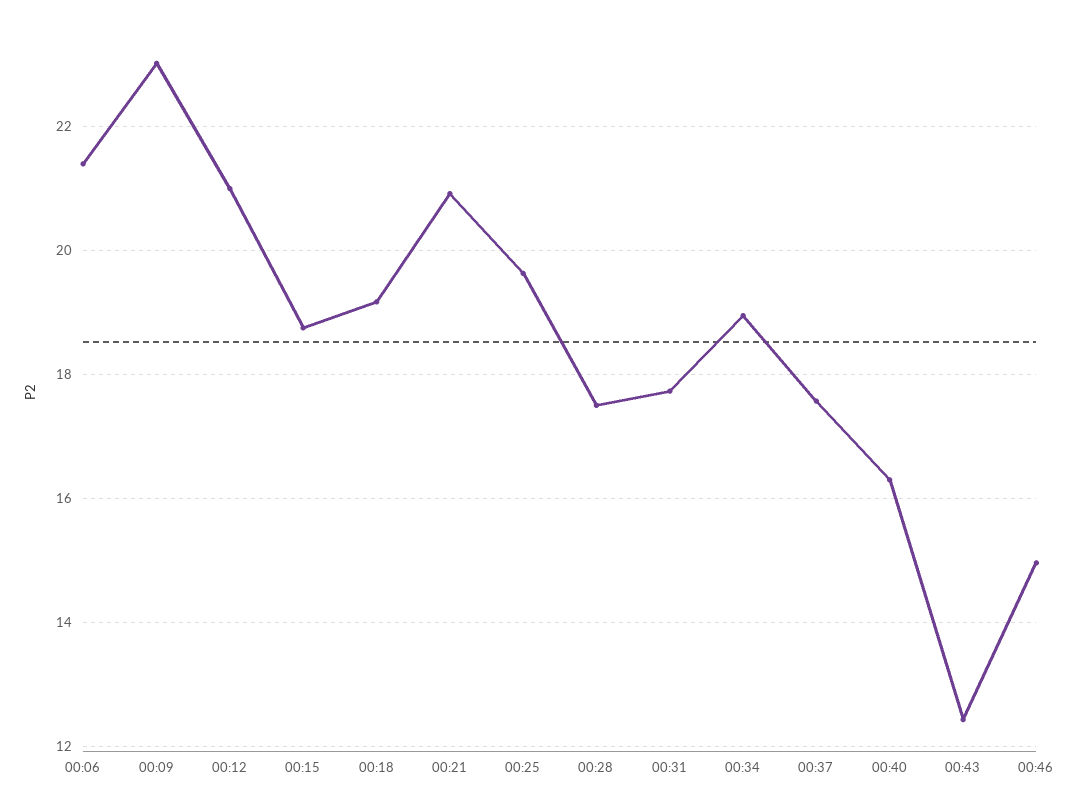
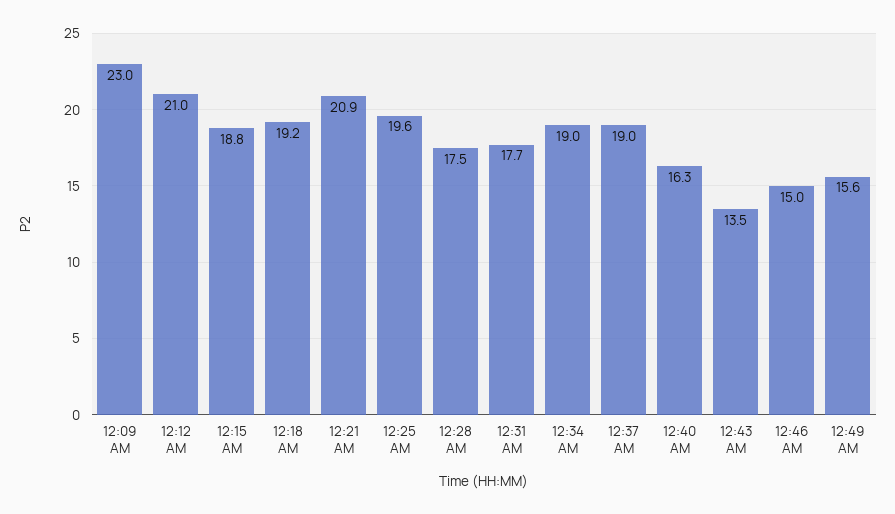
00:06: 21.4 -> none
00:37: 17.6 -> 19
00:43: 12.4 -> 13.5
12:49 AM: none -> 15.6

